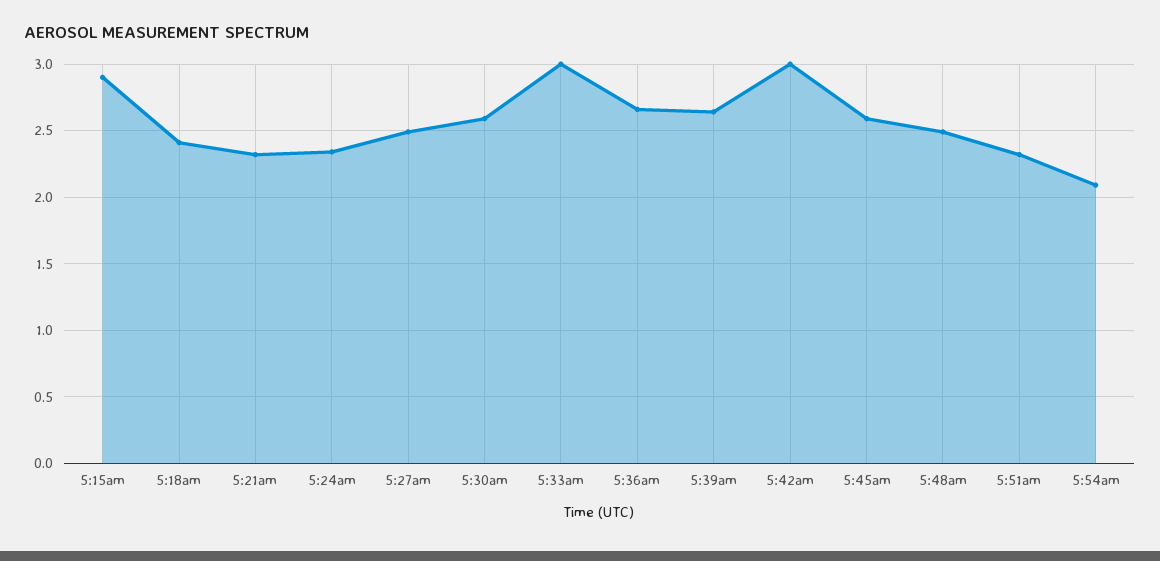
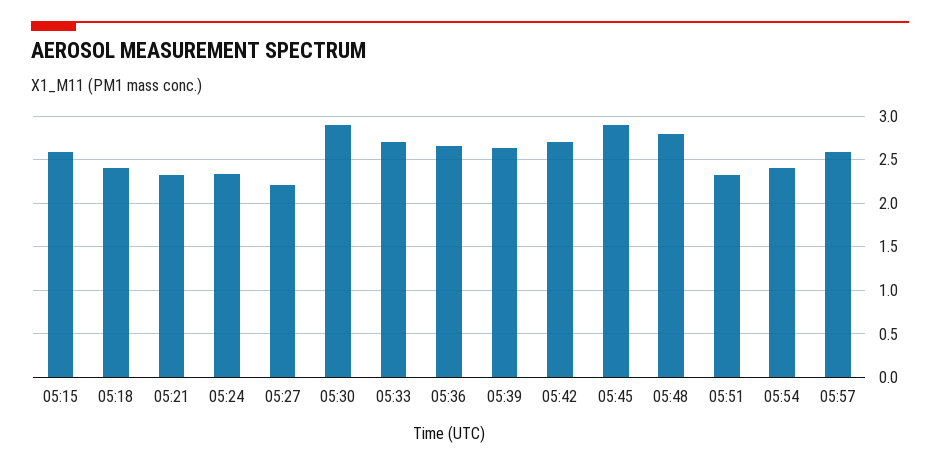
5:15am: 2.9 -> 2.6
5:27am: 2.5 -> 2.2
5:30am: 2.6 -> 2.9
5:33am: 3 -> 2.7
5:42am: 3 -> 2.7
5:45am: 2.6 -> 2.9
5:48am: 2.5 -> 2.8
5:54am: 2.1 -> 2.4
05:57: none -> 2.6

